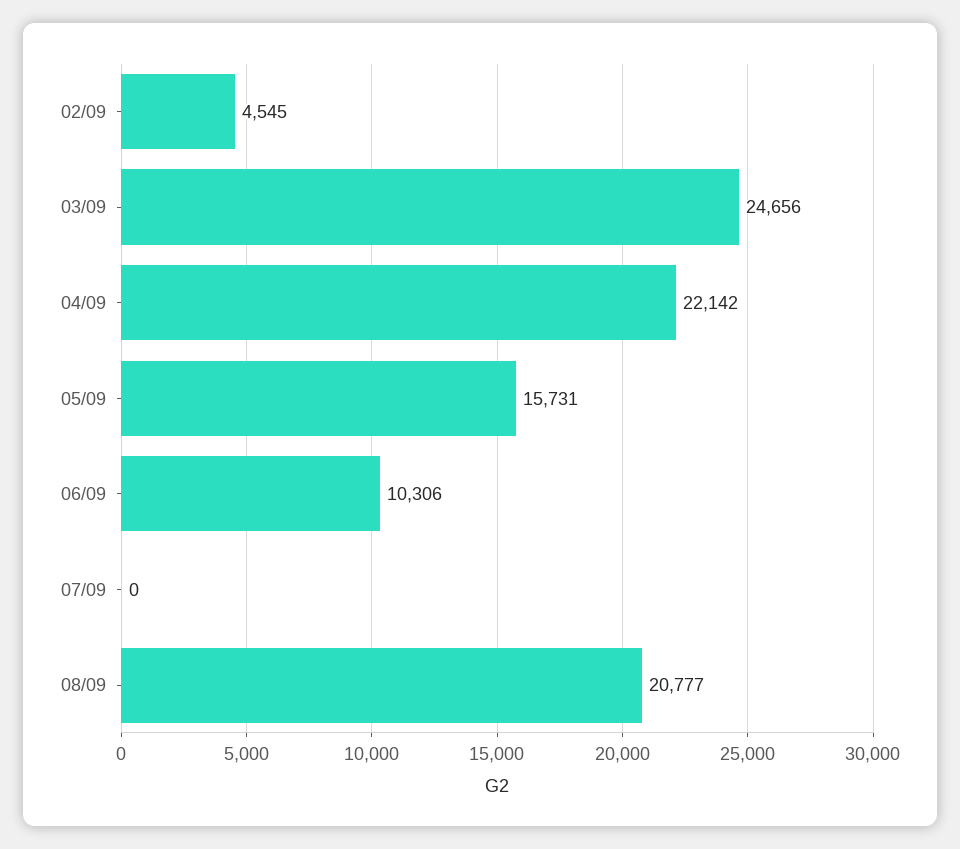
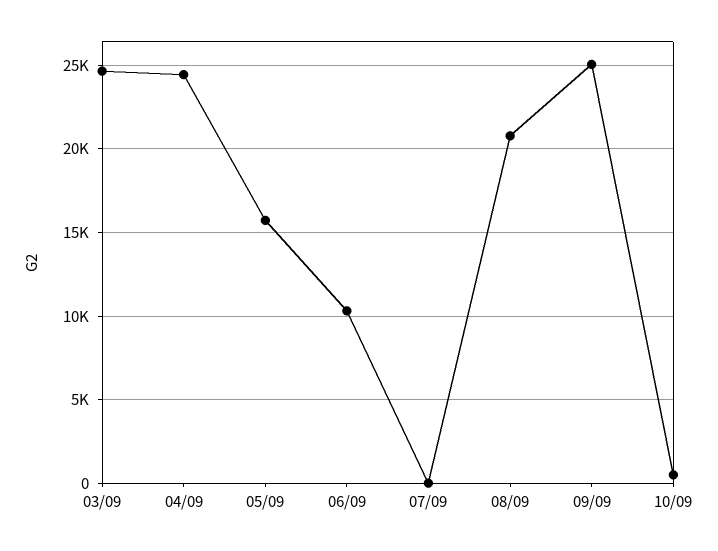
02/09: 4545 -> none
04/09: 22142 -> 24500
09/09: none -> 25000
10/09: none -> 500

